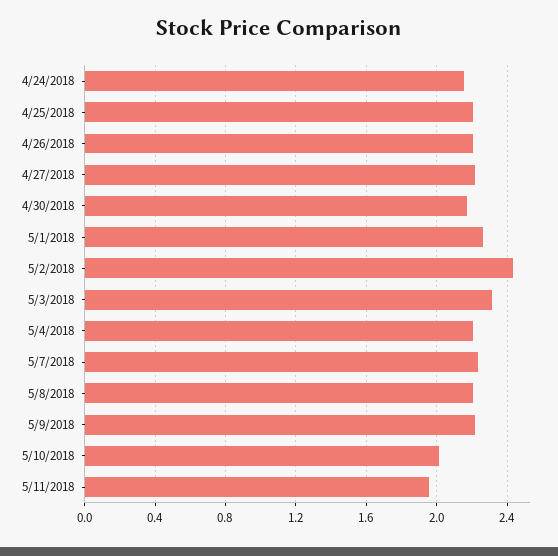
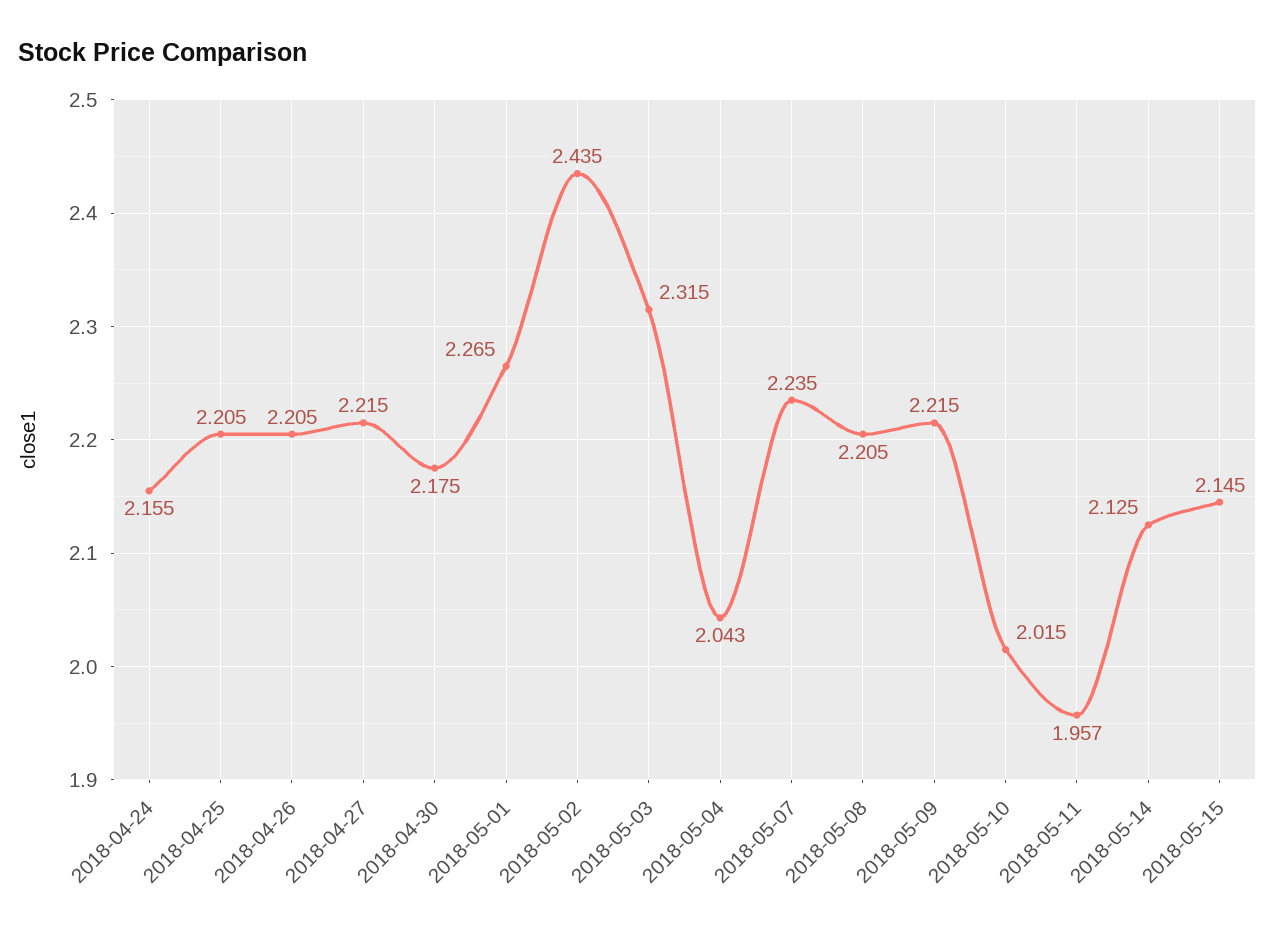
5/4/2018: 2.2 -> 2.043
2018-05-14: none -> 2.125
2018-05-15: none -> 2.145

